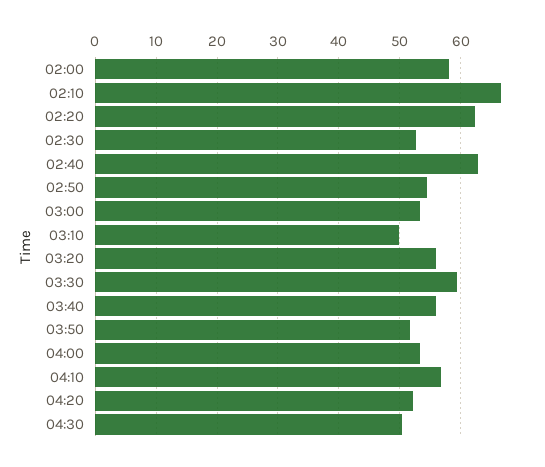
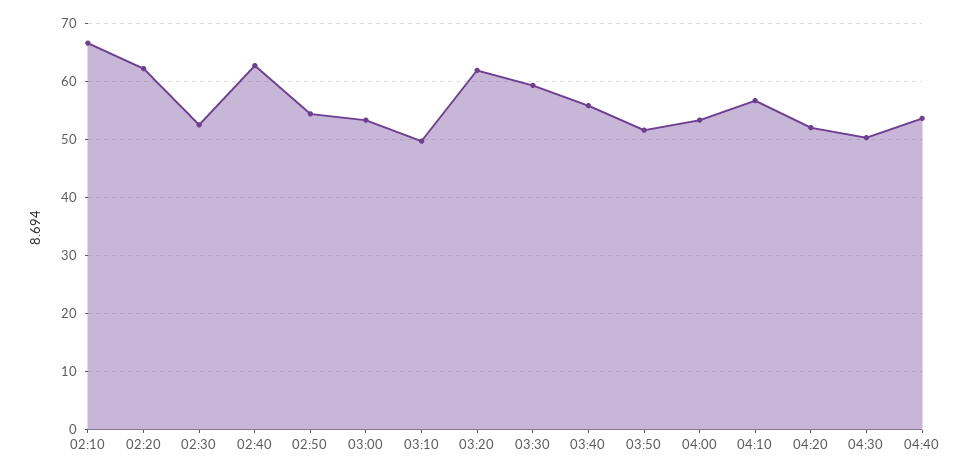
02:00: 58 -> none
03:20: 56 -> 62
04:40: none -> 54

